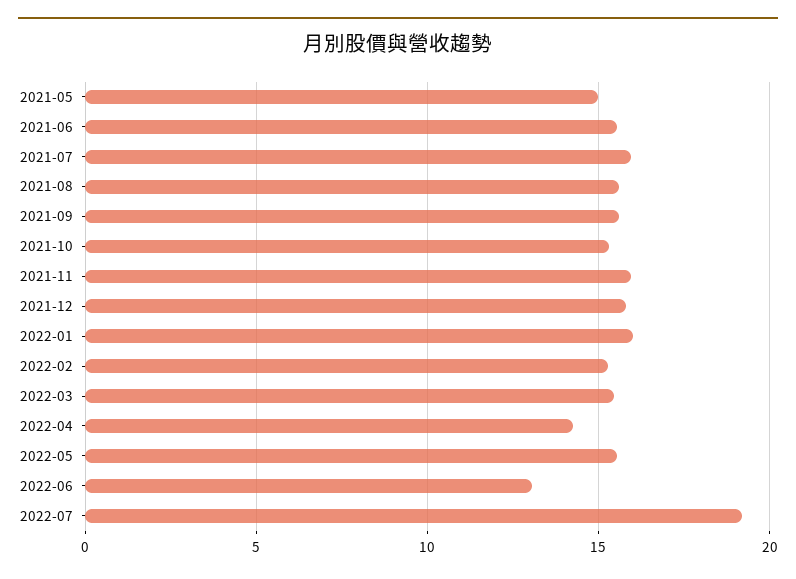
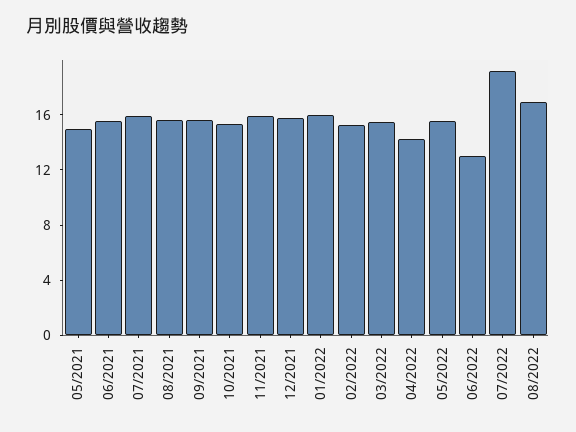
08/2022: none -> 17

